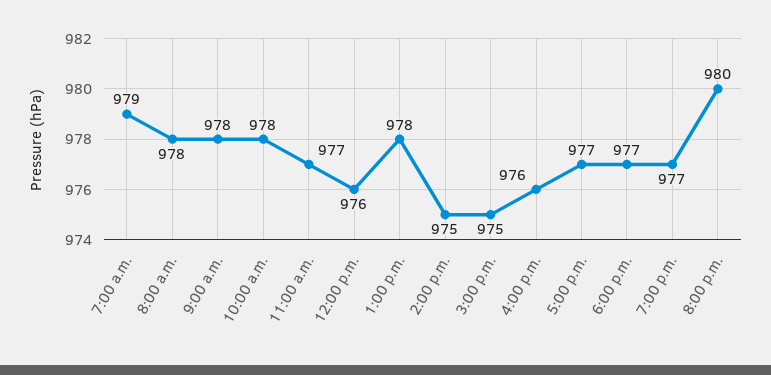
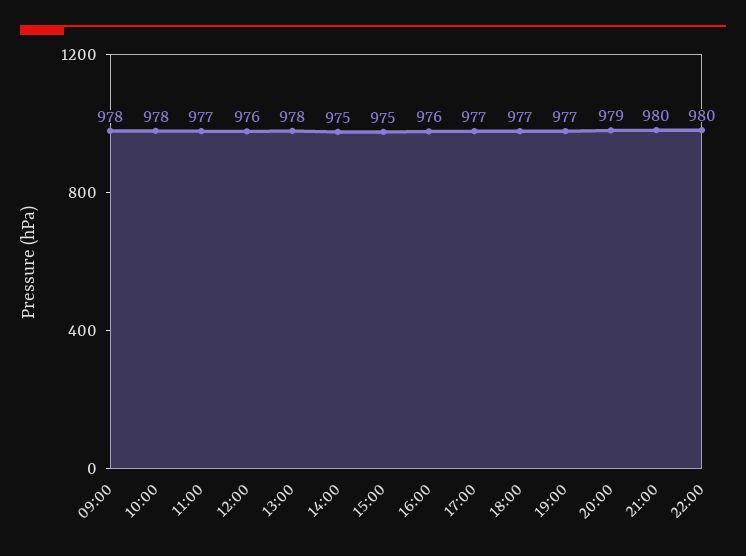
7:00 a.m.: 979 -> none
8:00 a.m.: 978 -> none
8:00 p.m.: 980 -> 979
21:00: none -> 980
22:00: none -> 980

